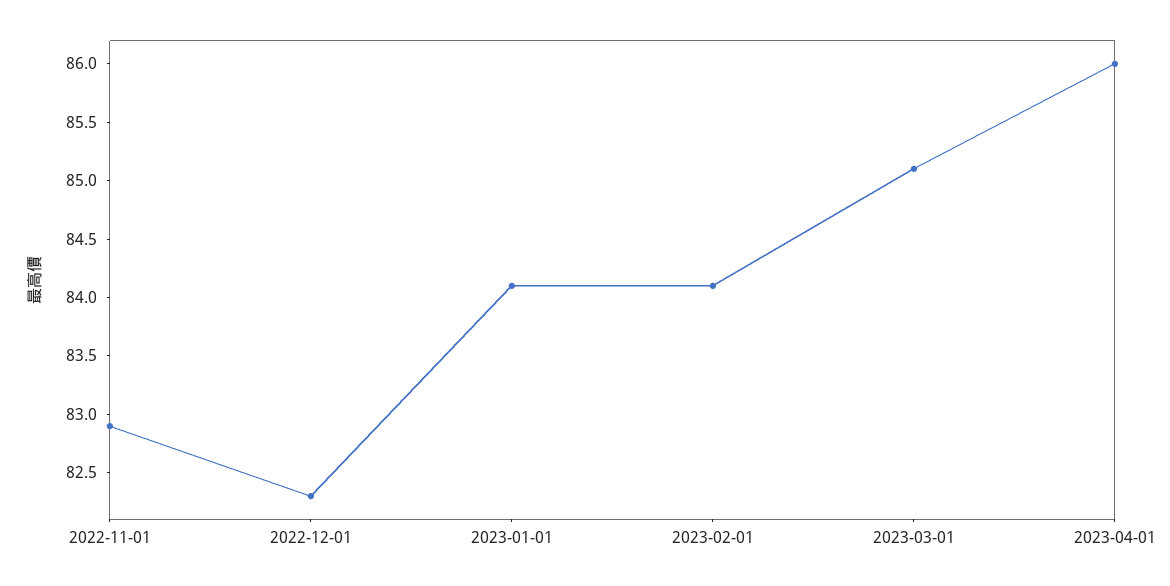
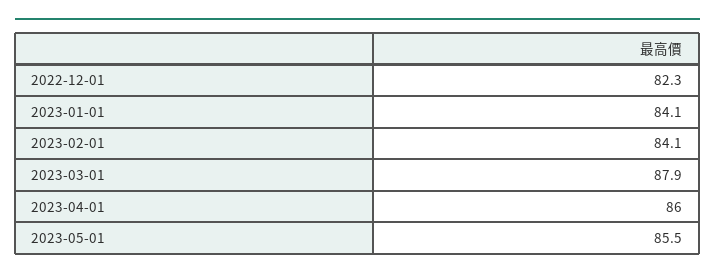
2022-11-01: 82.9 -> none
2023-03-01: 85.1 -> 87.9
2023-05-01: none -> 85.5

